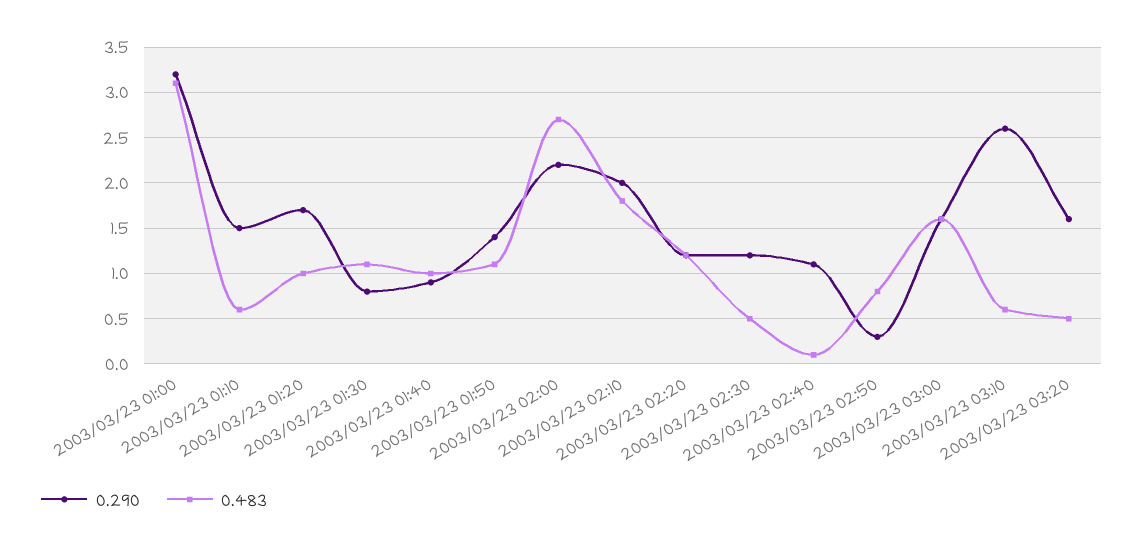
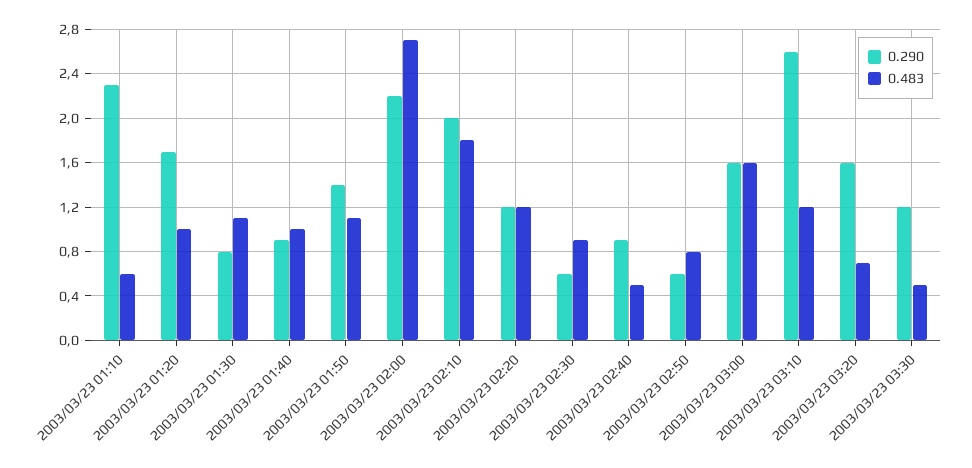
0.290, 2003/03/23 01:00: 3.2 -> none
0.483, 2003/03/23 01:00: 3.1 -> none
0.290, 2003/03/23 01:10: 1.5 -> 2.3
0.290, 2003/03/23 02:30: 1.2 -> 0.6
0.483, 2003/03/23 02:30: 0.5 -> 0.9
0.290, 2003/03/23 02:40: 1.1 -> 0.9
0.483, 2003/03/23 02:40: 0.1 -> 0.5
0.290, 2003/03/23 02:50: 0.3 -> 0.6
0.483, 2003/03/23 03:10: 0.6 -> 1.2
0.483, 2003/03/23 03:20: 0.5 -> 0.7
0.290, 2003/03/23 03:30: none -> 1.2
0.483, 2003/03/23 03:30: none -> 0.5

